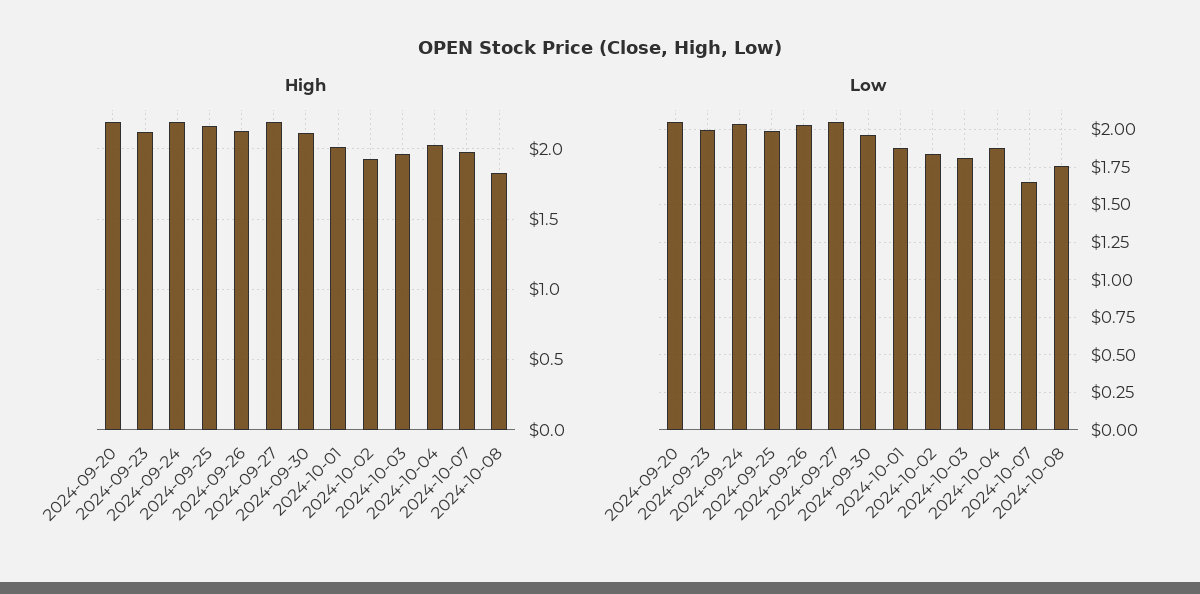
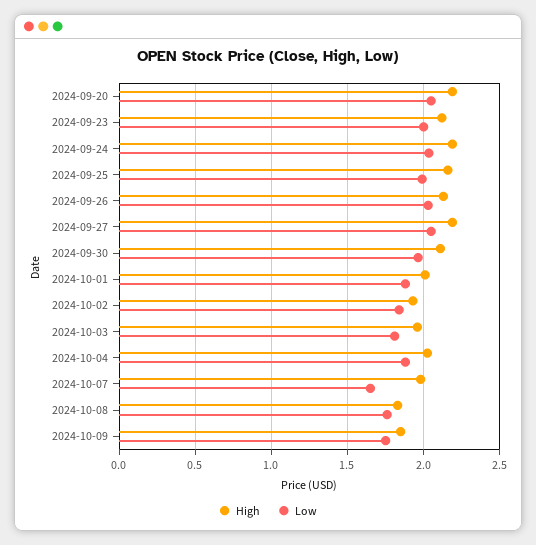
High, 2024-10-09: none -> 1.85
Low, 2024-10-09: none -> 1.75

